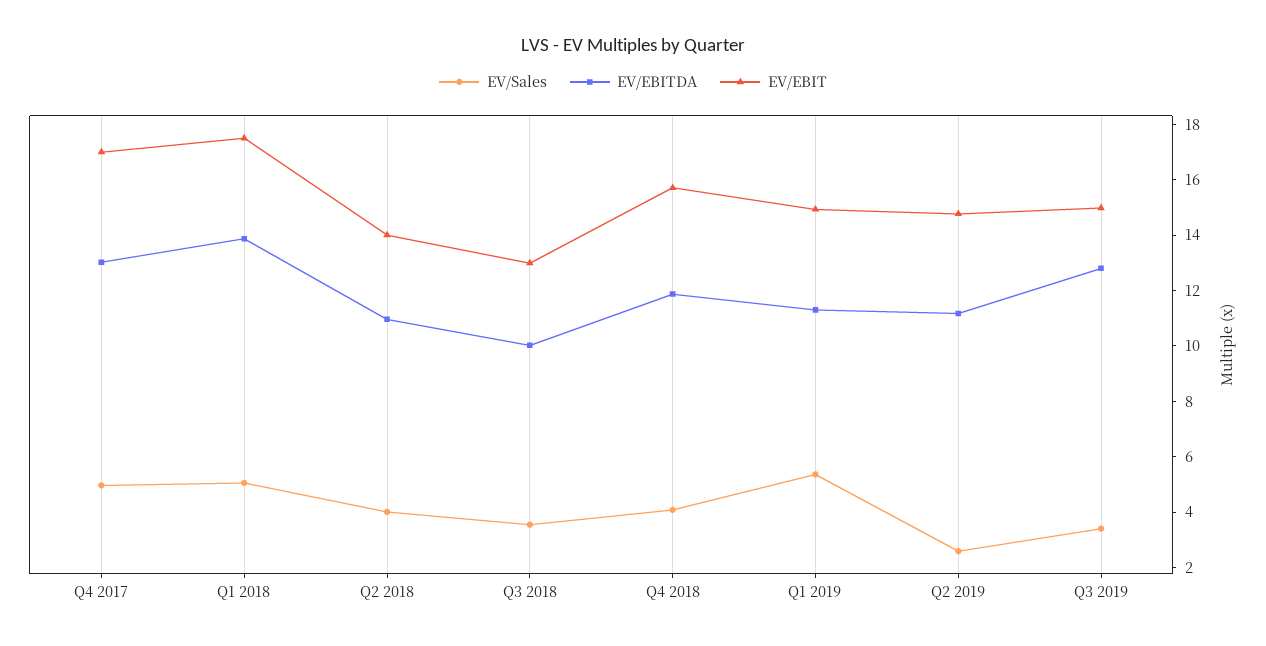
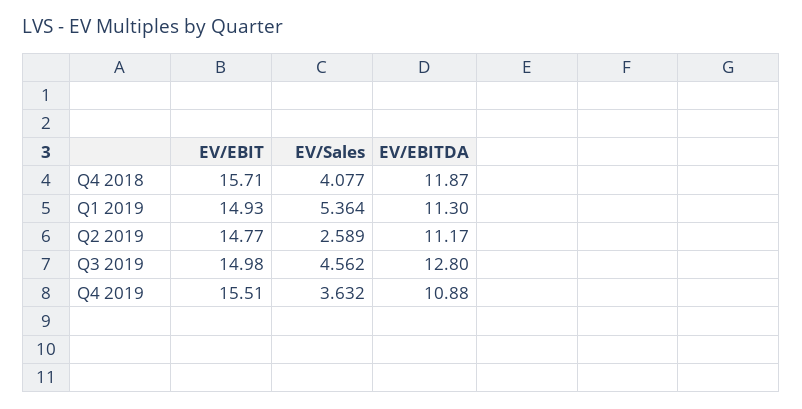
EV/Sales, Q4 2017: 5 -> none
EV/EBITDA, Q4 2017: 13 -> none
EV/EBIT, Q4 2017: 17 -> none
EV/Sales, Q1 2018: 5 -> none
EV/EBITDA, Q1 2018: 14 -> none
EV/EBIT, Q1 2018: 17.5 -> none
EV/Sales, Q2 2018: 4 -> none
EV/EBITDA, Q2 2018: 11 -> none
EV/EBIT, Q2 2018: 14 -> none
EV/Sales, Q3 2018: 3.5 -> none
EV/EBITDA, Q3 2018: 10 -> none
EV/EBIT, Q3 2018: 13 -> none
EV/Sales, Q3 2019: 3.5 -> 4.562
EV/EBIT, Q4 2019: none -> 15.51
EV/Sales, Q4 2019: none -> 3.632
EV/EBITDA, Q4 2019: none -> 10.88

